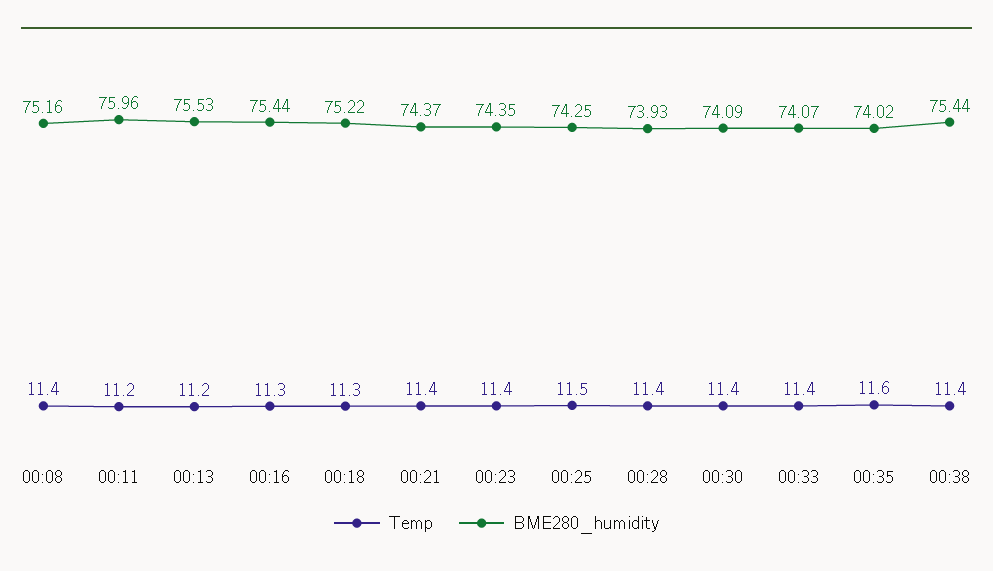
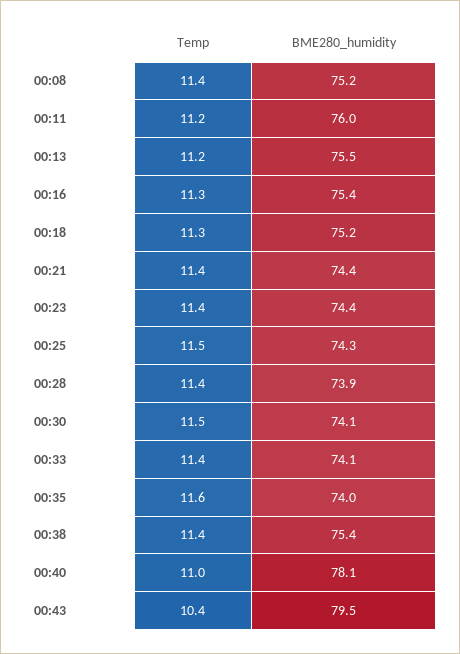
Temp, 00:30: 11.4 -> 11.5
Temp, 00:40: none -> 11
BME280_humidity, 00:40: none -> 78.1
Temp, 00:43: none -> 10.4
BME280_humidity, 00:43: none -> 79.5

